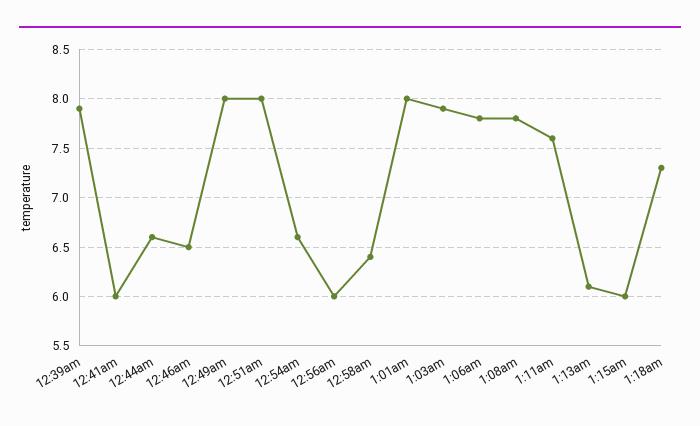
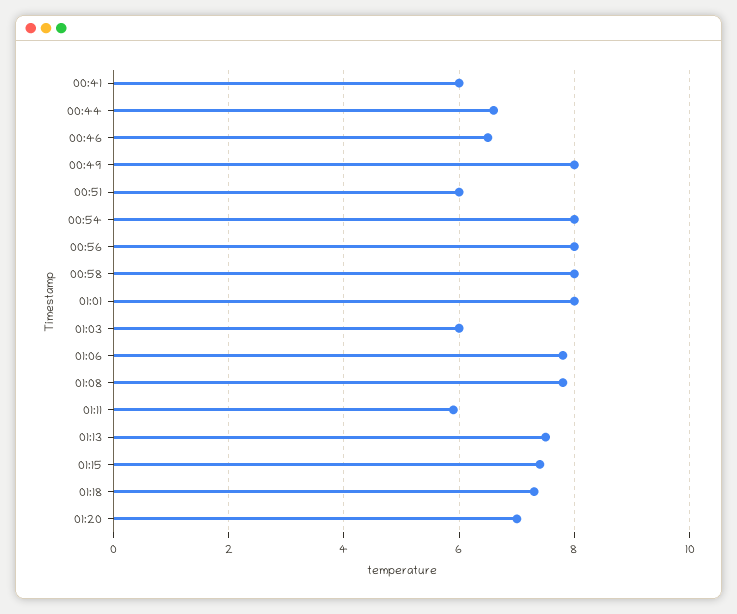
12:39am: 7.9 -> none
12:51am: 8 -> 6
12:54am: 6.6 -> 8
12:56am: 6 -> 8
12:58am: 6.4 -> 8
1:03am: 7.9 -> 6
1:11am: 7.6 -> 6
1:13am: 6.1 -> 7.5
1:15am: 6 -> 7.5
01:20: none -> 7

